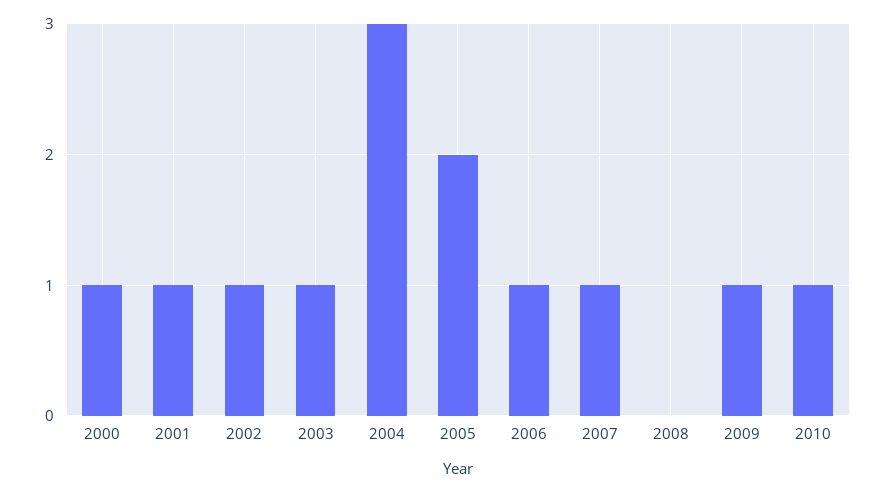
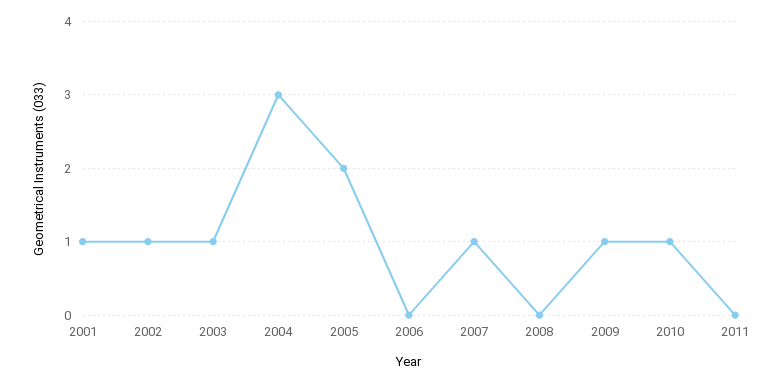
2000: 1 -> none
2006: 1 -> 0
2011: none -> 0

